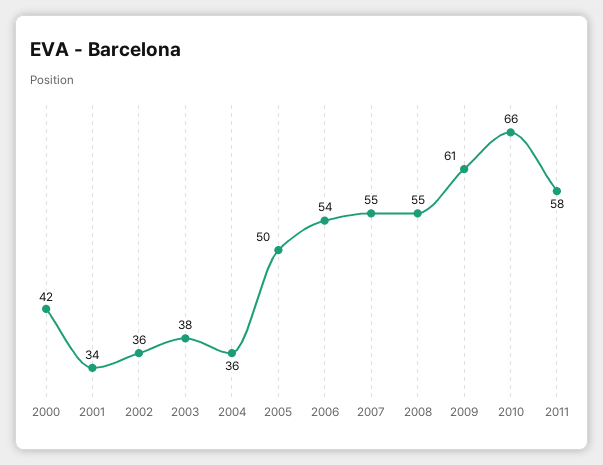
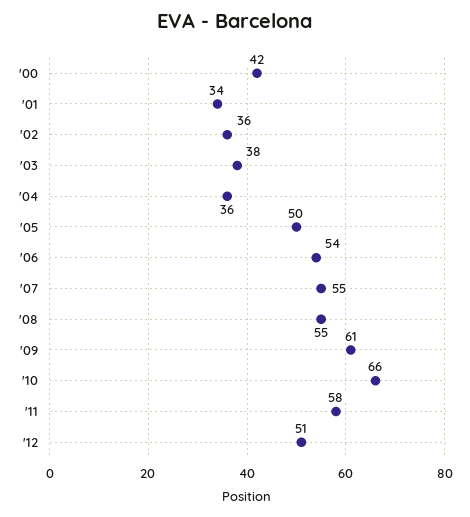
'12: none -> 51

